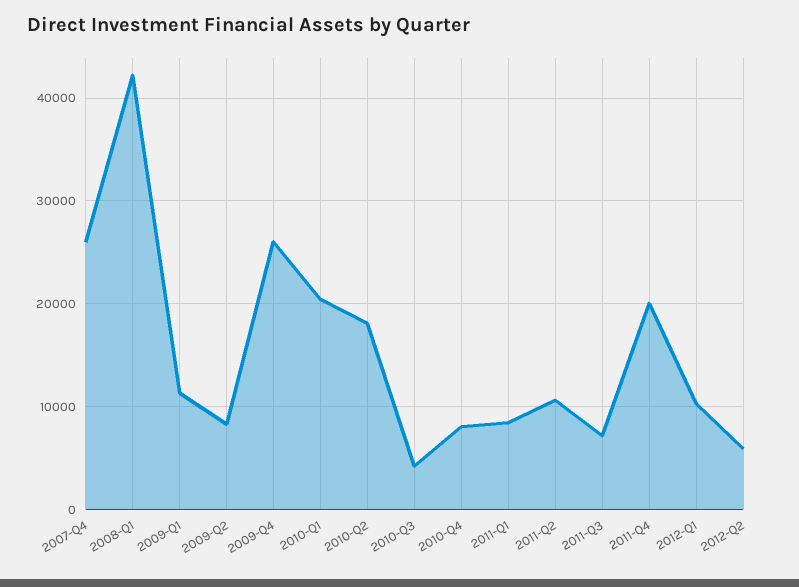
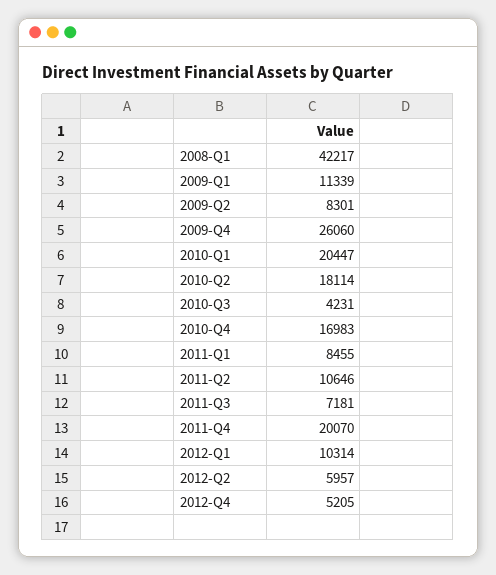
2007-Q4: 26000 -> none
2010-Q4: 8000 -> 16983
2012-Q4: none -> 5205

